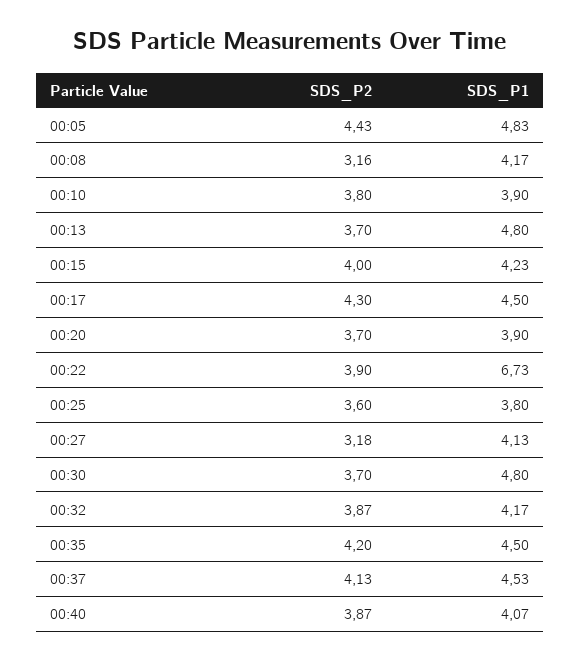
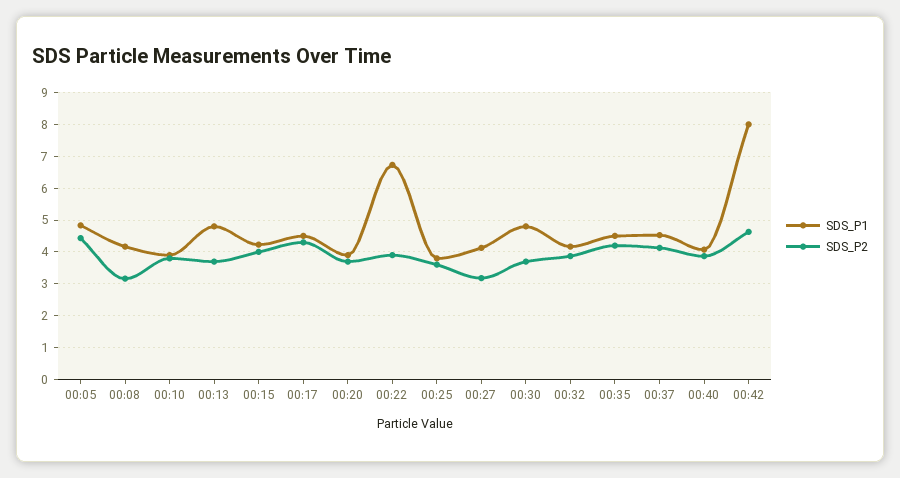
SDS_P1, 00:42: none -> 8
SDS_P2, 00:42: none -> 4.6

